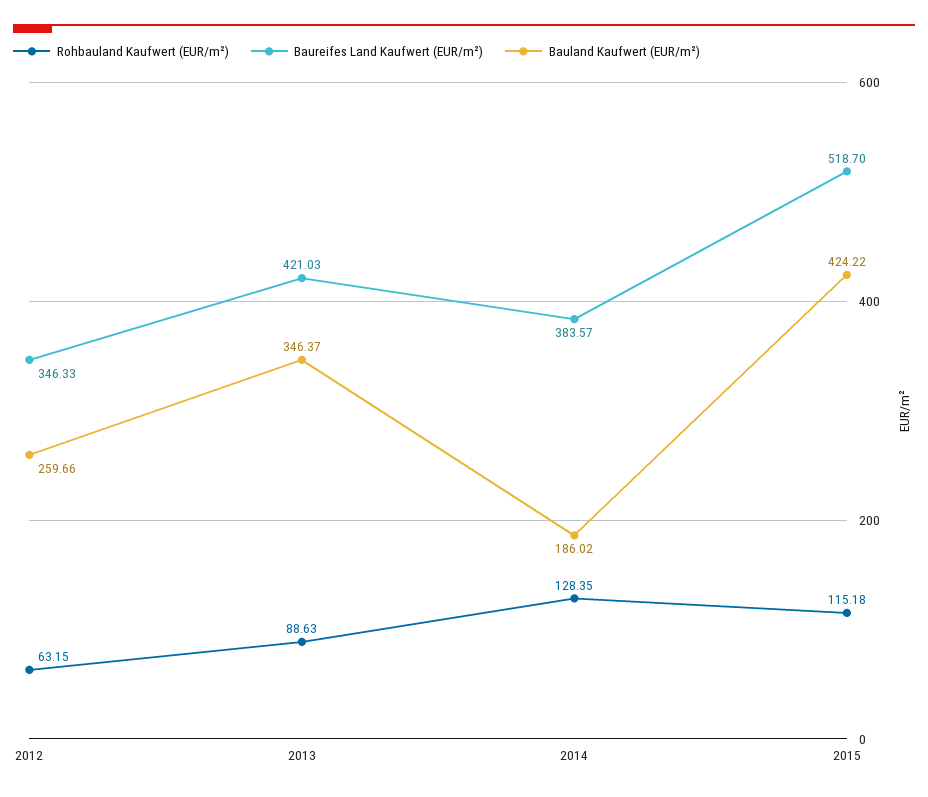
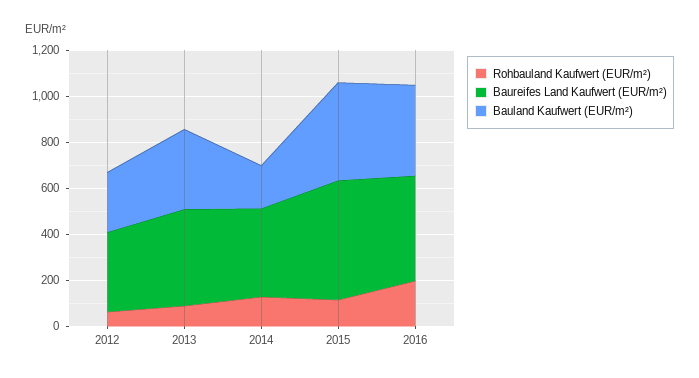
Rohbauland Kaufwert (EUR/m²), 2016: none -> 200
Baureifes Land Kaufwert (EUR/m²), 2016: none -> 450
Bauland Kaufwert (EUR/m²), 2016: none -> 400

